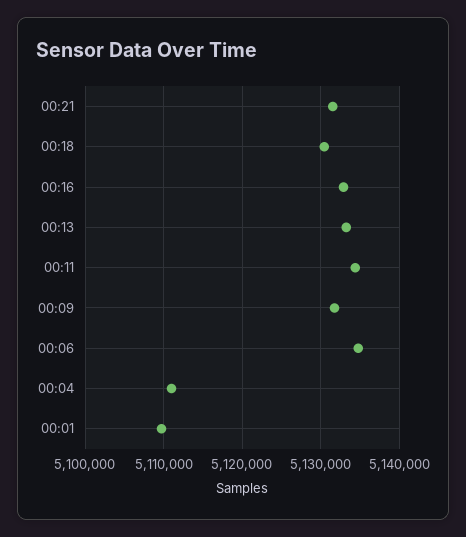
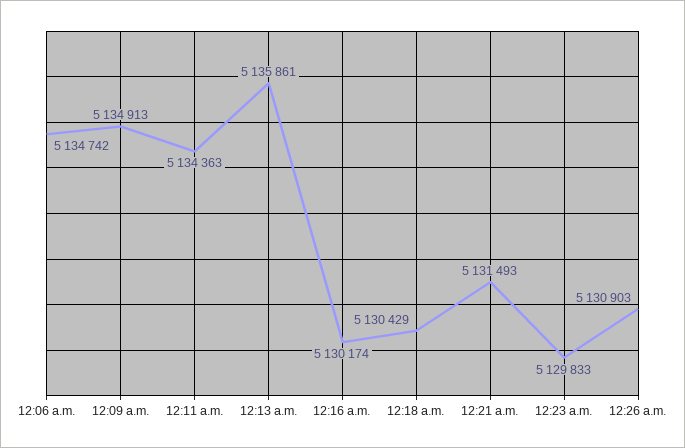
00:16: 5133000 -> 5130174
00:13: 5133000 -> 5135861
00:09: 5132000 -> 5134913
00:04: 5111000 -> none
00:01: 5110000 -> none
12:23 a.m.: none -> 5129833
12:26 a.m.: none -> 5130903

